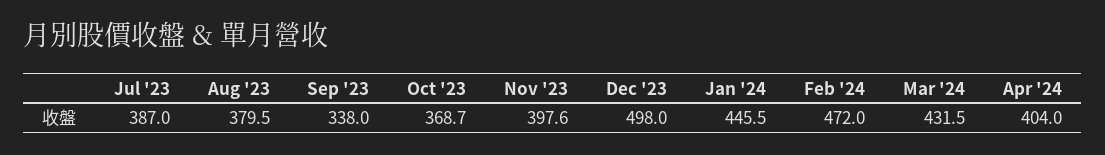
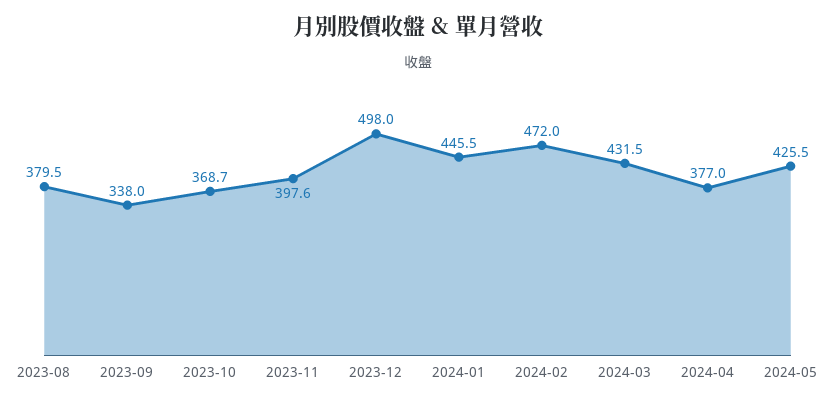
Jul '23: 387 -> none
Apr '24: 404 -> 377
2024-05: none -> 425.5

